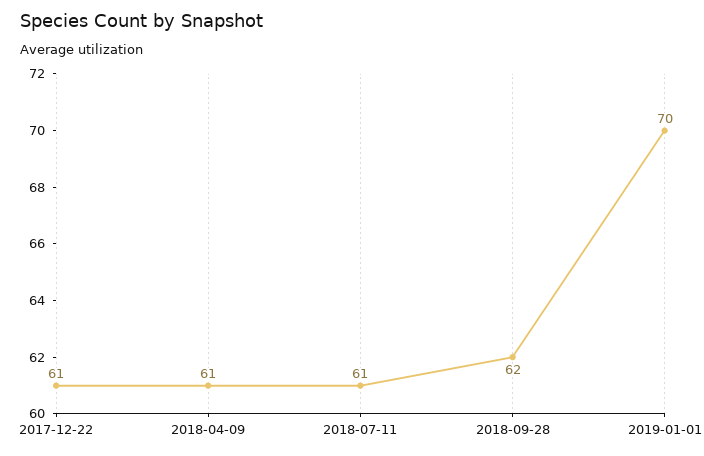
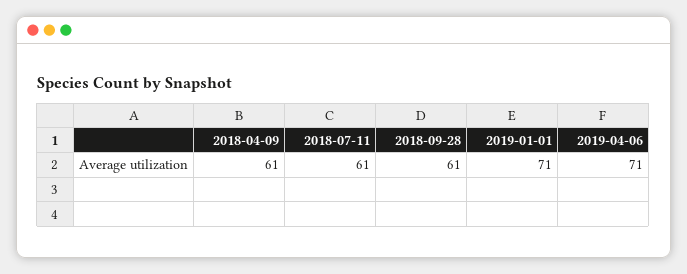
2017-12-22: 61 -> none
2018-09-28: 62 -> 61
2019-01-01: 70 -> 71
2019-04-06: none -> 71

